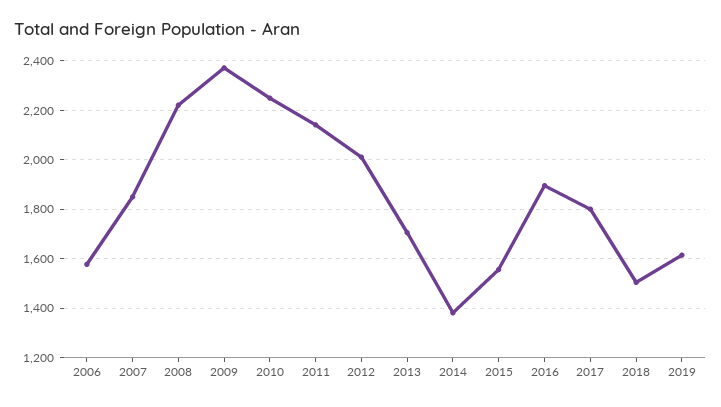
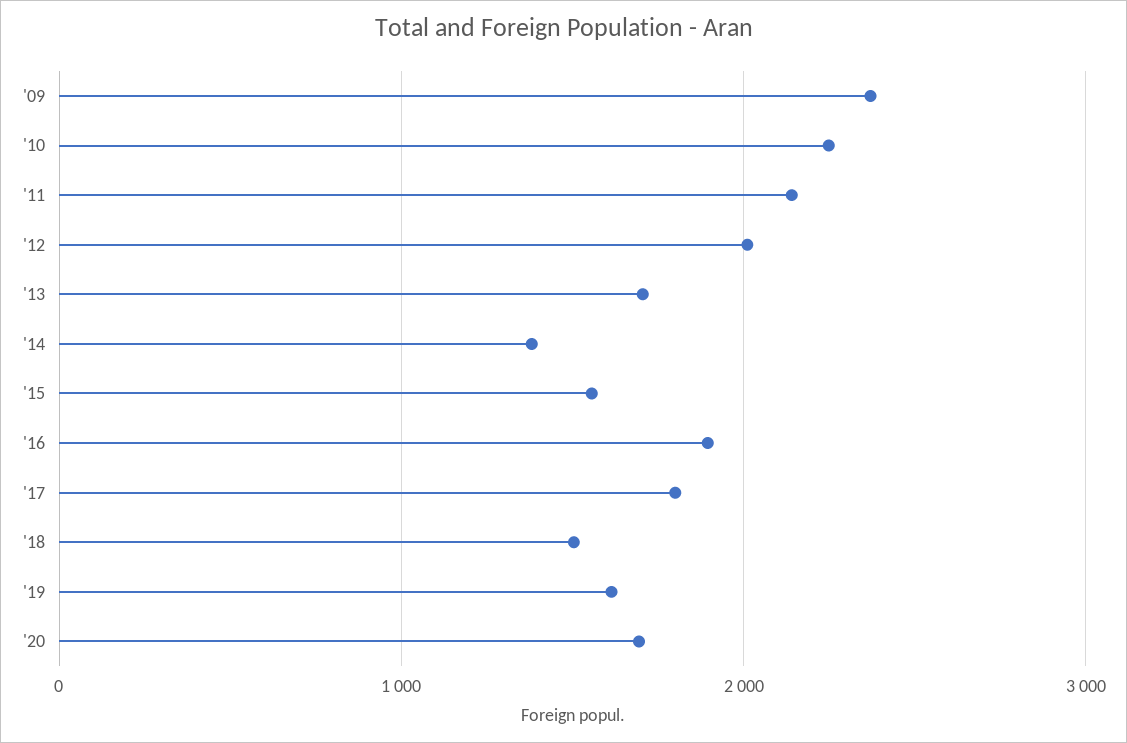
2006: 1575 -> none
2007: 1850 -> none
2008: 2225 -> none
'20: none -> 1700

